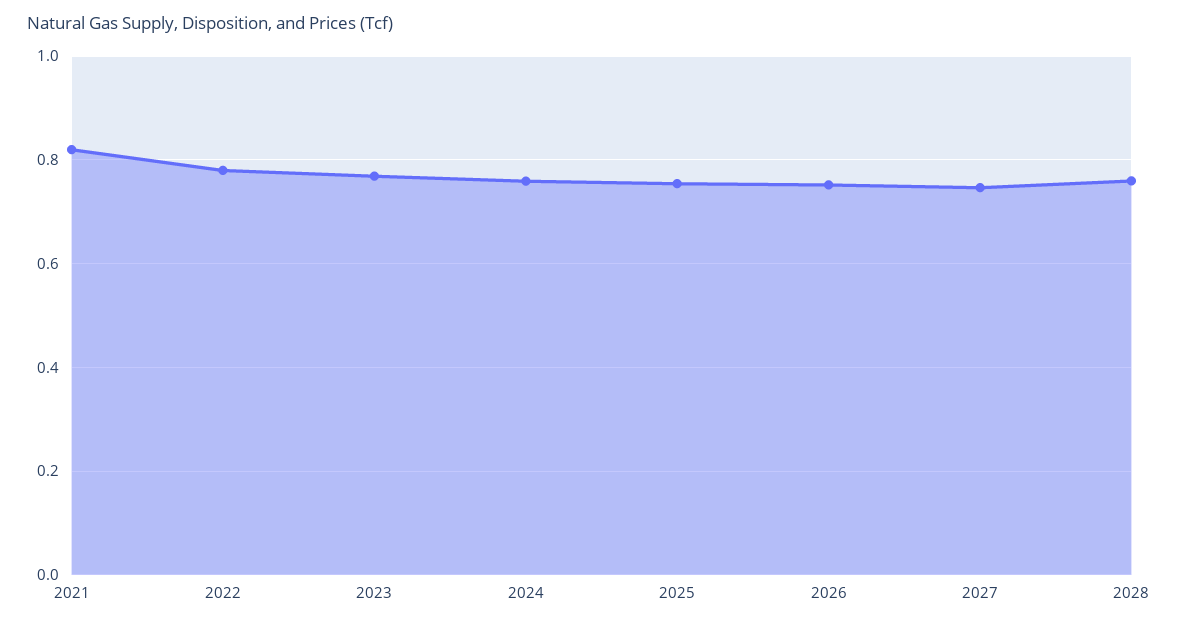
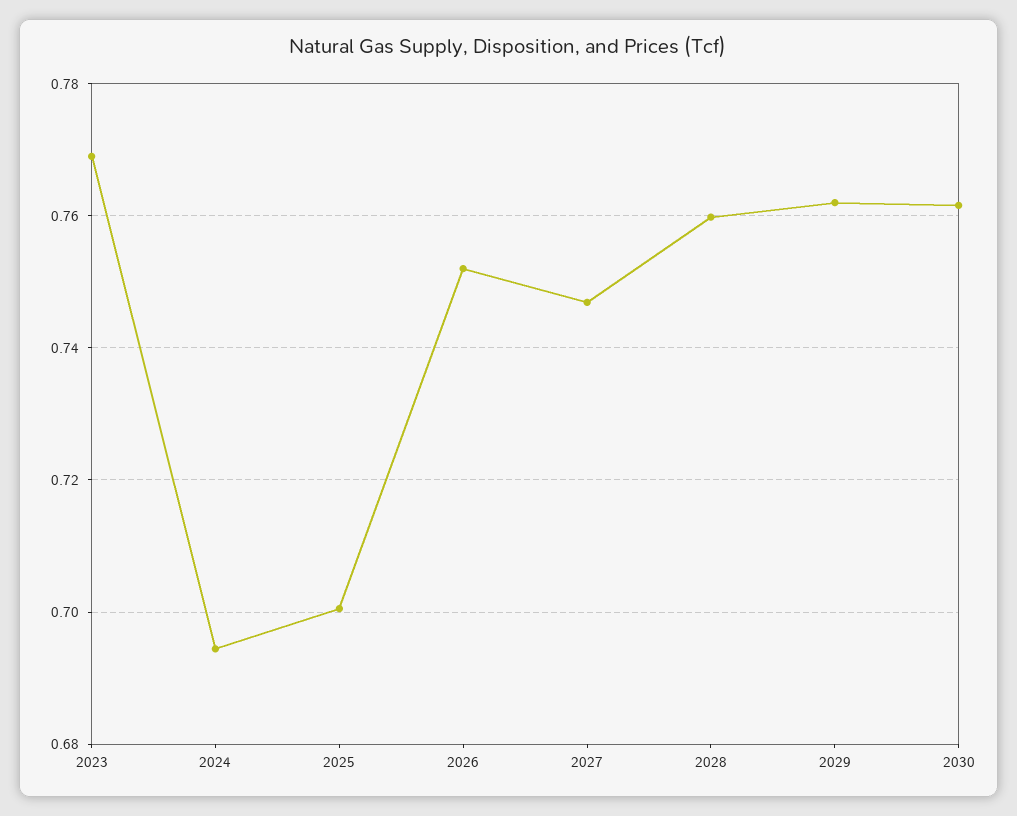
2021: 0.82 -> none
2022: 0.78 -> none
2024: 0.76 -> 0.694
2025: 0.76 -> 0.7
2029: none -> 0.762
2030: none -> 0.762

